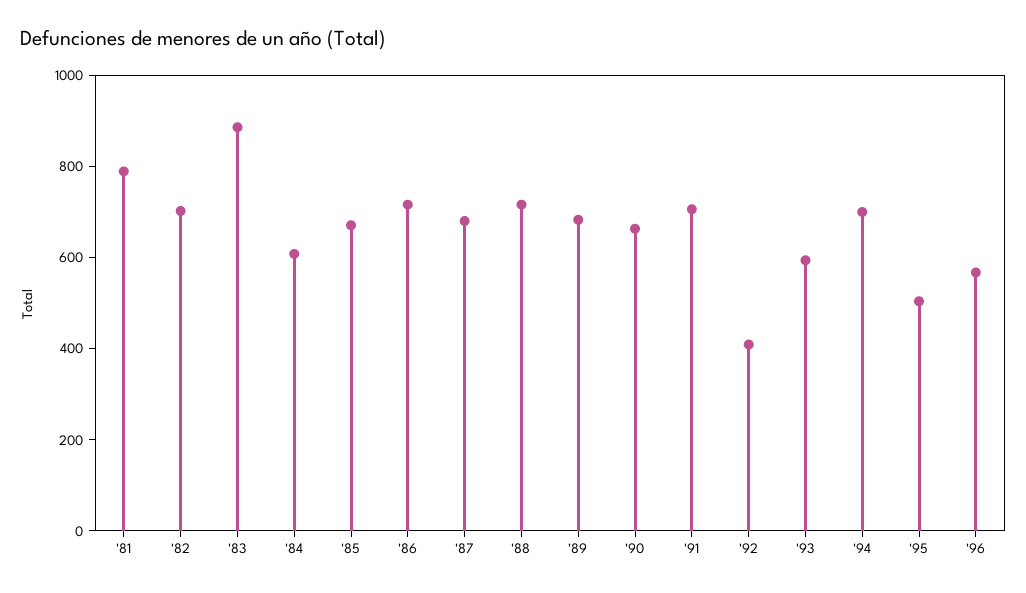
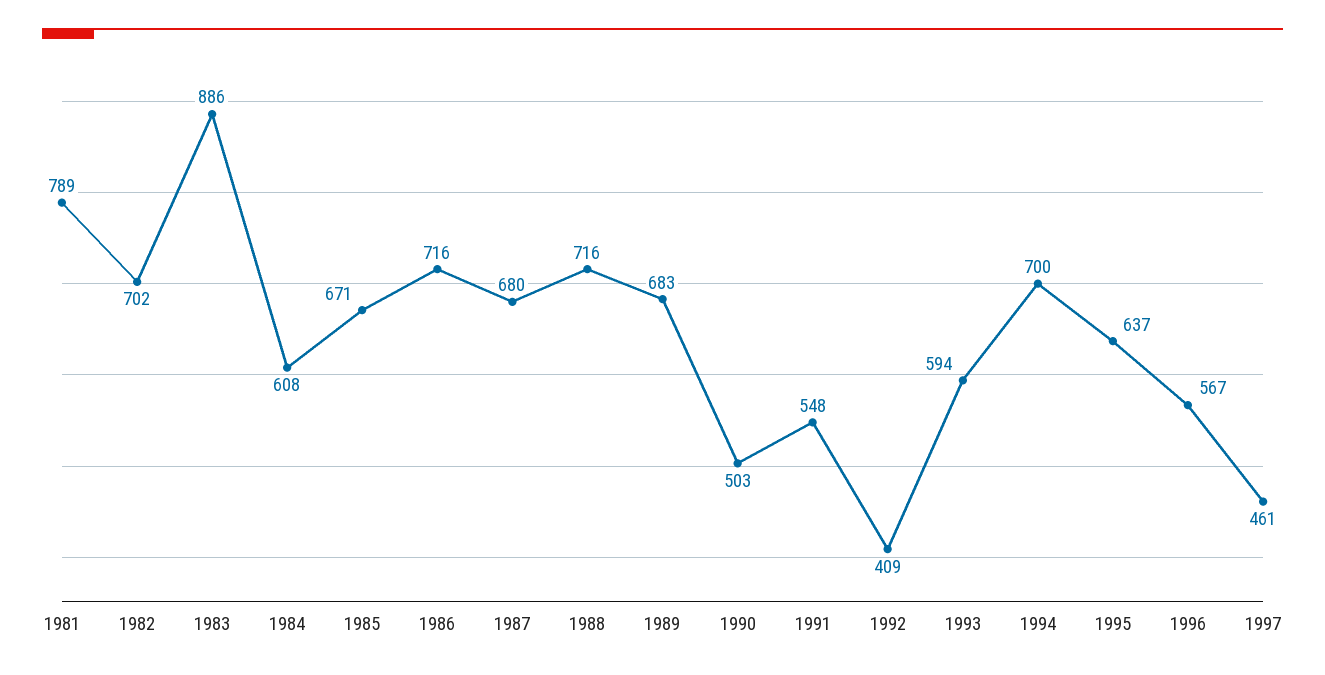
'90: 650 -> 503
'91: 700 -> 548
'95: 500 -> 637
1997: none -> 461

